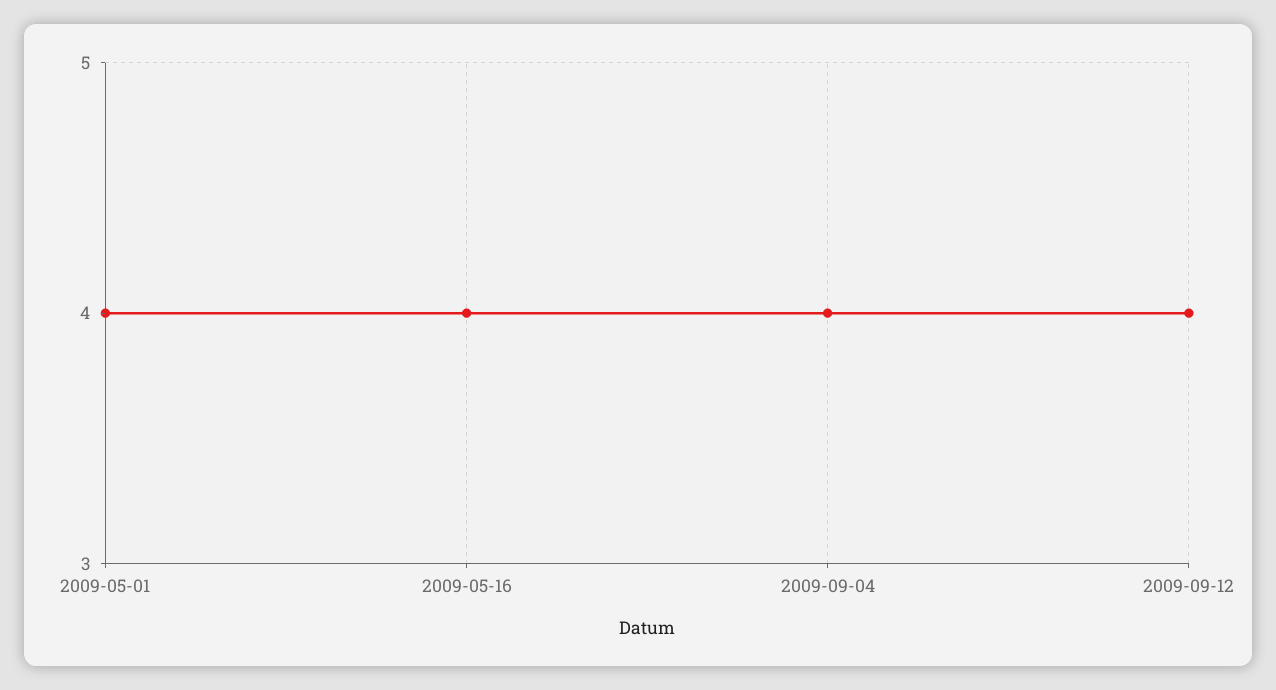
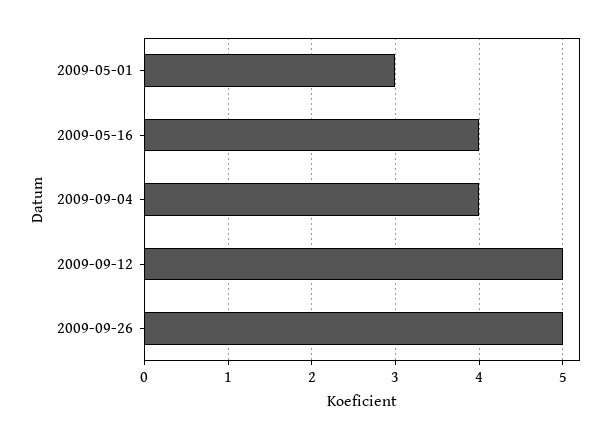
2009-05-01: 4 -> 3
2009-09-12: 4 -> 5
2009-09-26: none -> 5

